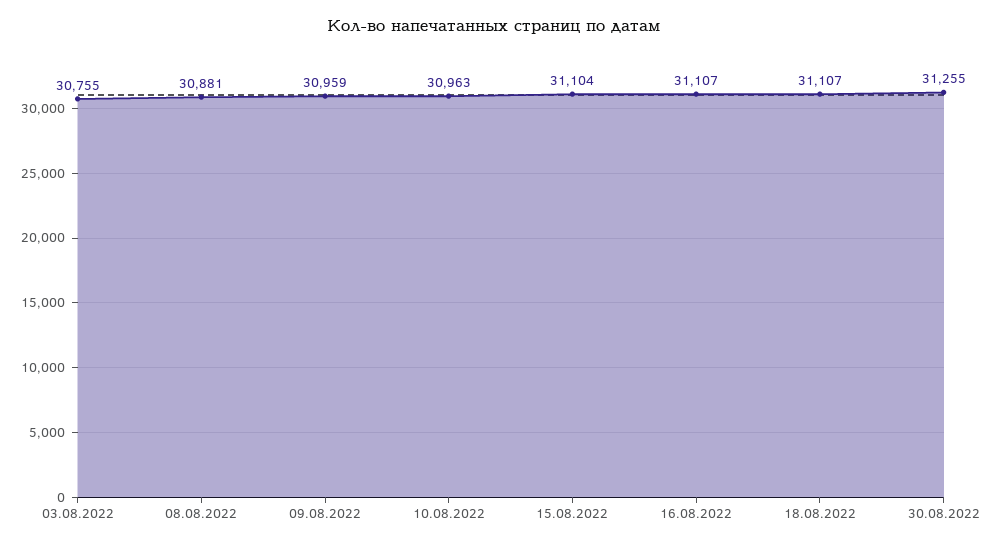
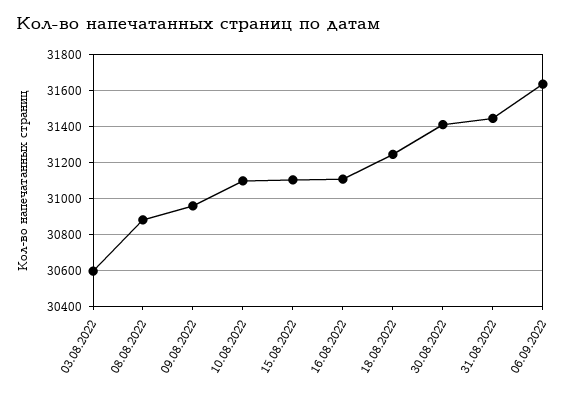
03.08.2022: 30755 -> 30600
10.08.2022: 30963 -> 31100
18.08.2022: 31107 -> 31250
30.08.2022: 31255 -> 31400
31.08.2022: none -> 31450
06.09.2022: none -> 31650

